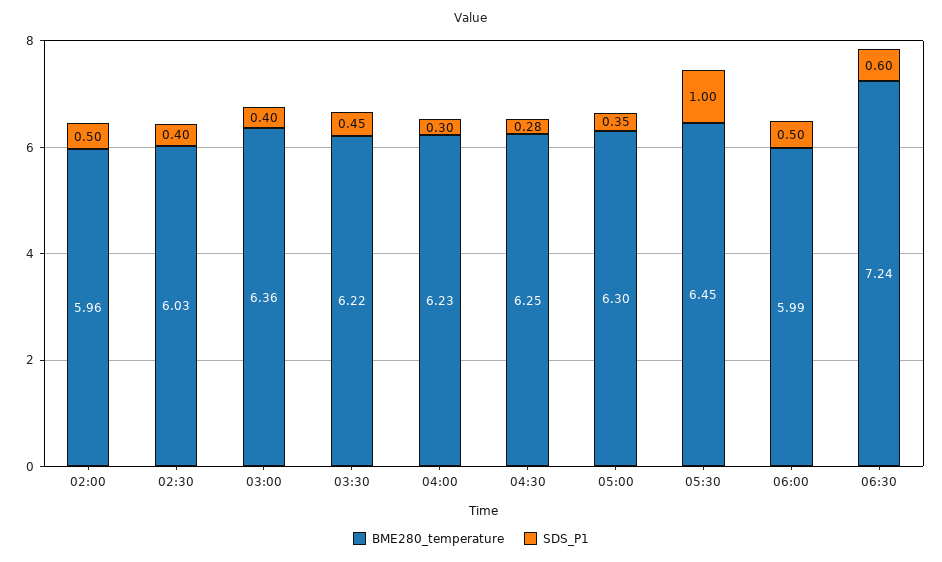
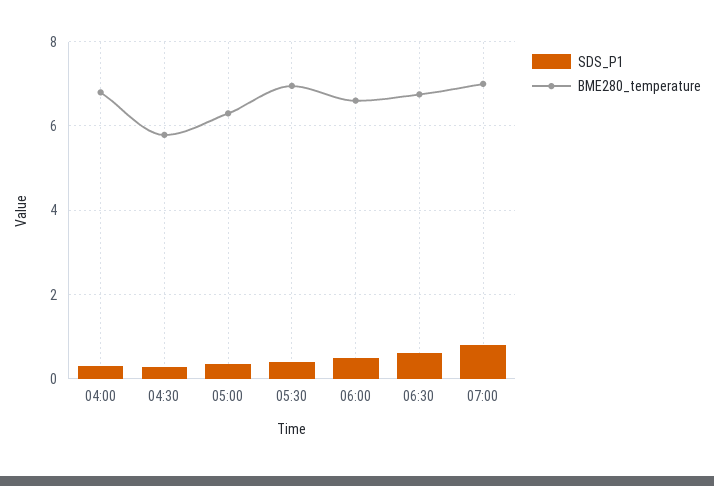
BME280_temperature, 02:00: 5.96 -> none
SDS_P1, 02:00: 0.5 -> none
BME280_temperature, 02:30: 6.03 -> none
SDS_P1, 02:30: 0.4 -> none
BME280_temperature, 03:00: 6.36 -> none
SDS_P1, 03:00: 0.4 -> none
BME280_temperature, 03:30: 6.22 -> none
SDS_P1, 03:30: 0.45 -> none
BME280_temperature, 04:00: 6.23 -> 6.8
BME280_temperature, 04:30: 6.25 -> 5.8
BME280_temperature, 05:30: 6.45 -> 7
SDS_P1, 05:30: 1 -> 0.4
BME280_temperature, 06:00: 5.99 -> 6.6
BME280_temperature, 06:30: 7.24 -> 6.8
SDS_P1, 07:00: none -> 0.8
BME280_temperature, 07:00: none -> 7

